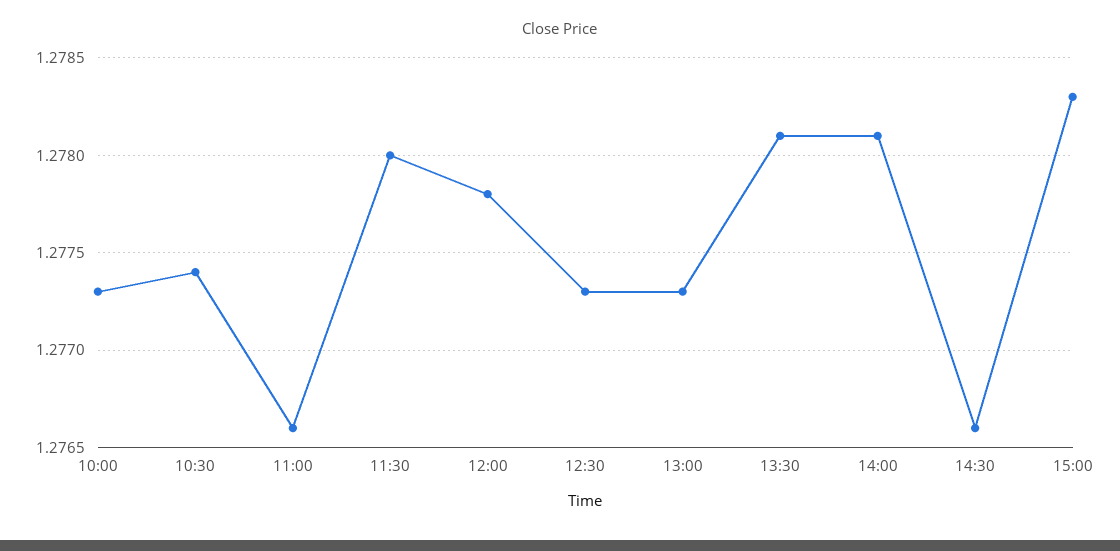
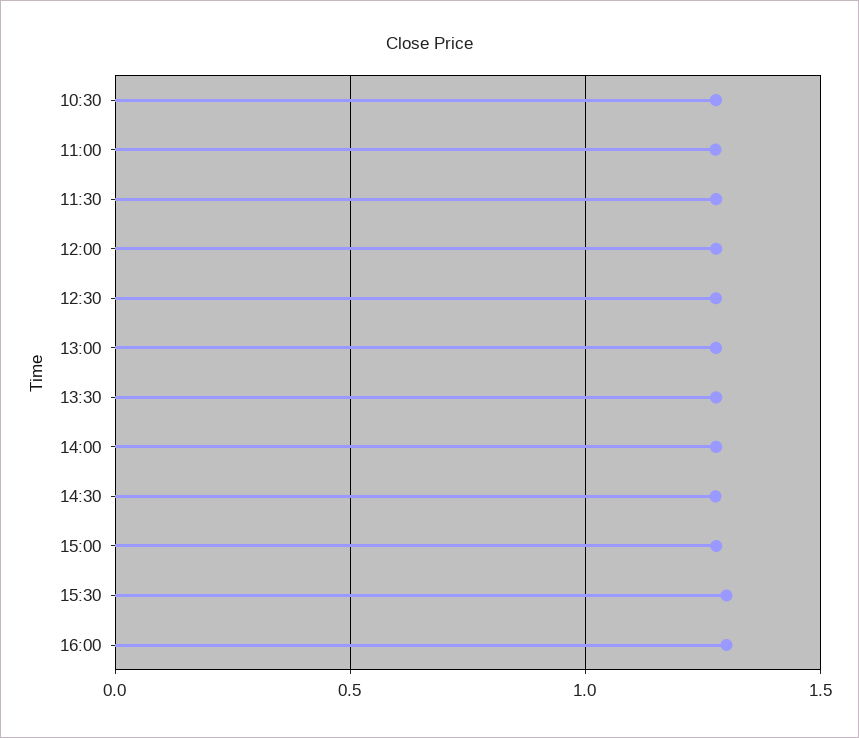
10:00: 1.2773 -> none
15:30: none -> 1.3
16:00: none -> 1.3

